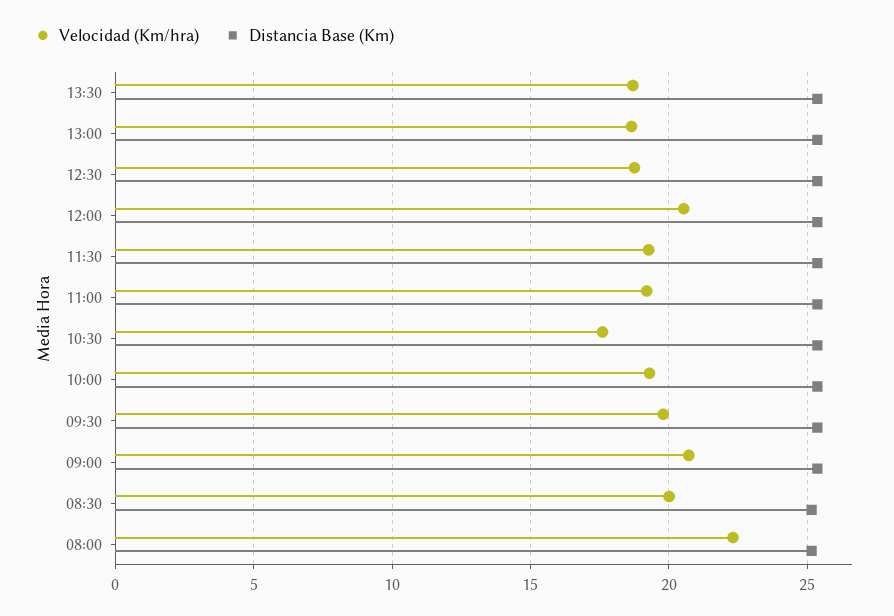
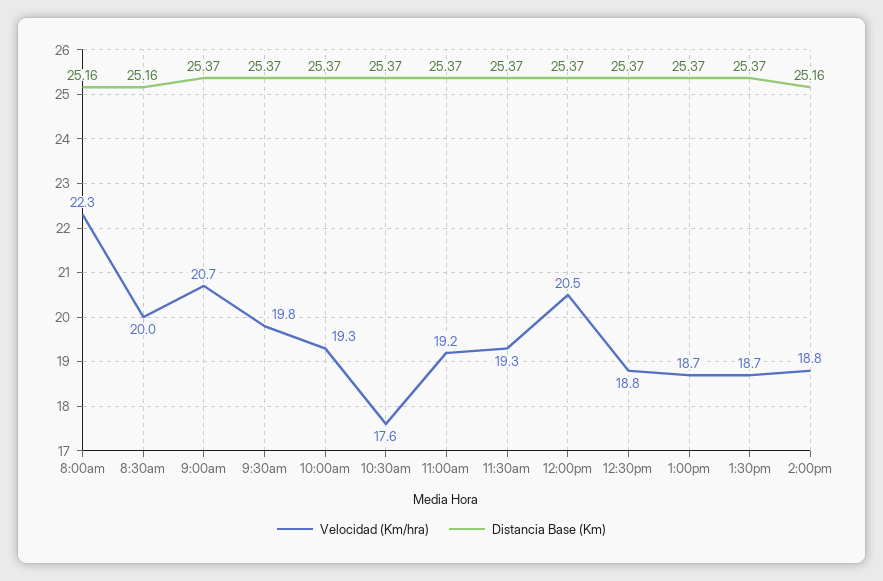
Velocidad (Km/hra), 2:00pm: none -> 18.8
Distancia Base (Km), 2:00pm: none -> 25.16

